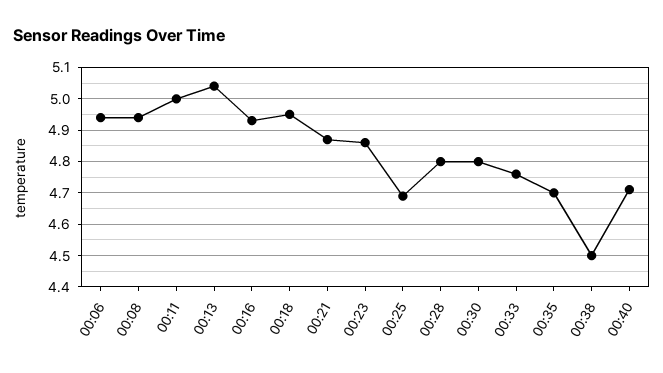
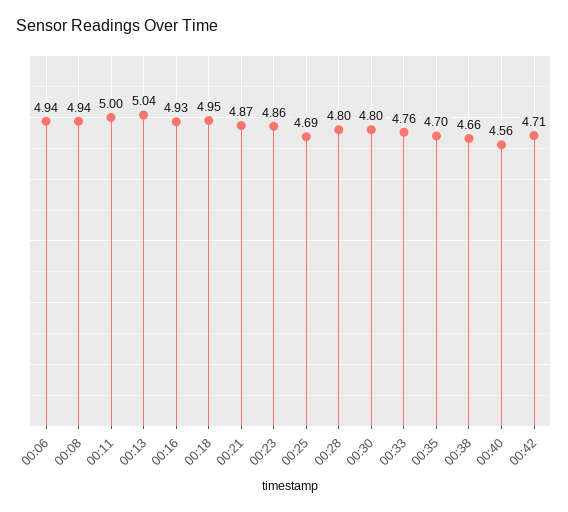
00:38: 4.5 -> 4.66
00:40: 4.7 -> 4.56
00:42: none -> 4.71

